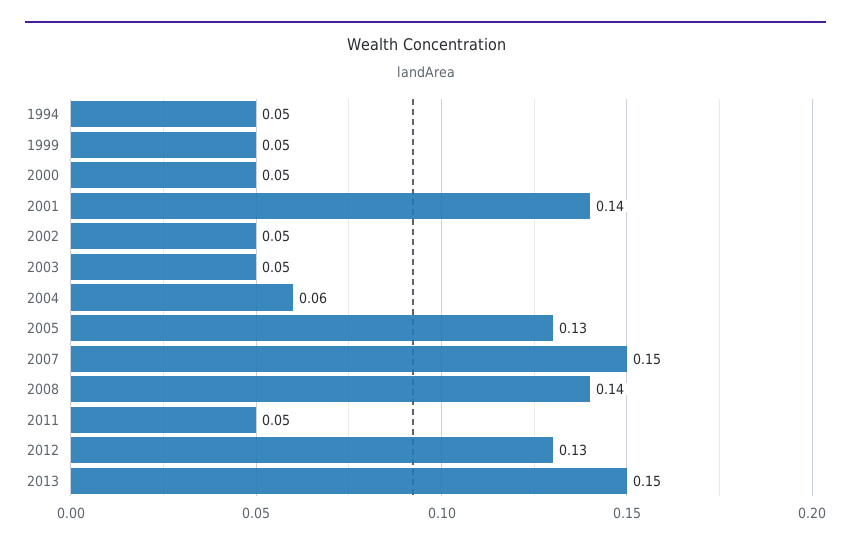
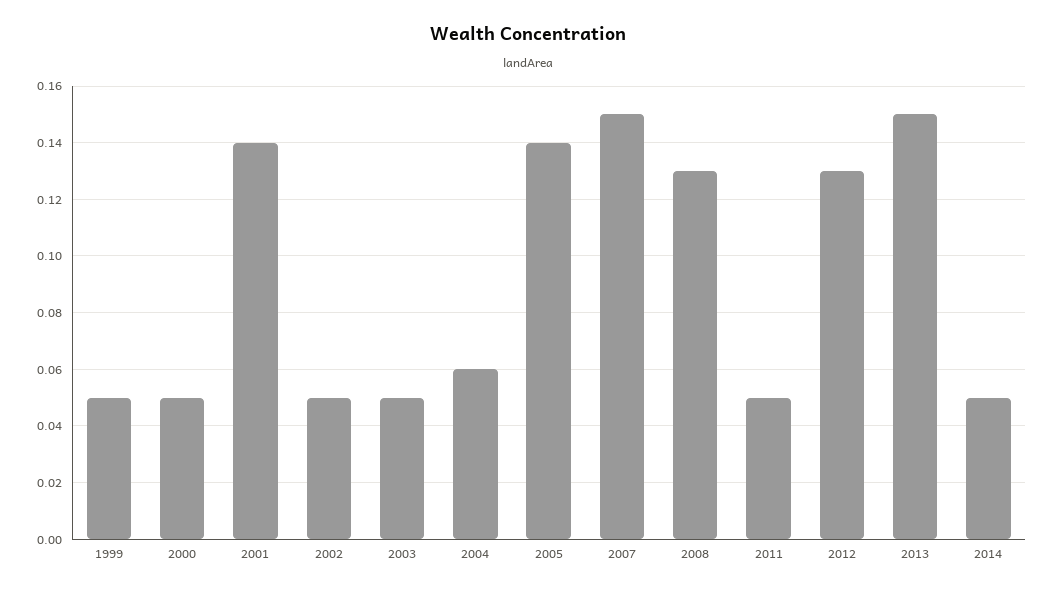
1994: 0.05 -> none
2005: 0.13 -> 0.14
2008: 0.14 -> 0.13
2014: none -> 0.05

